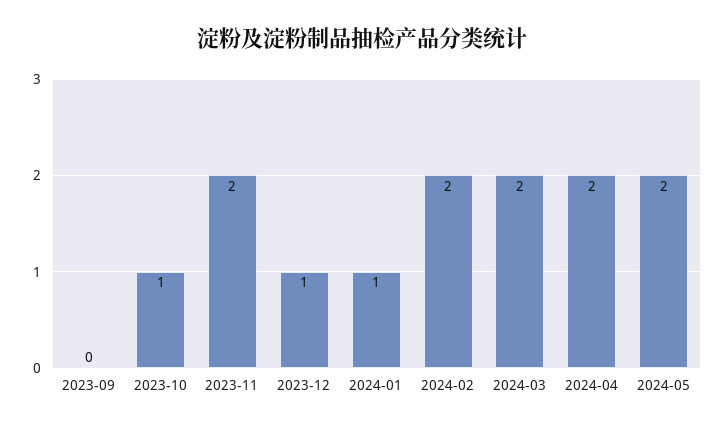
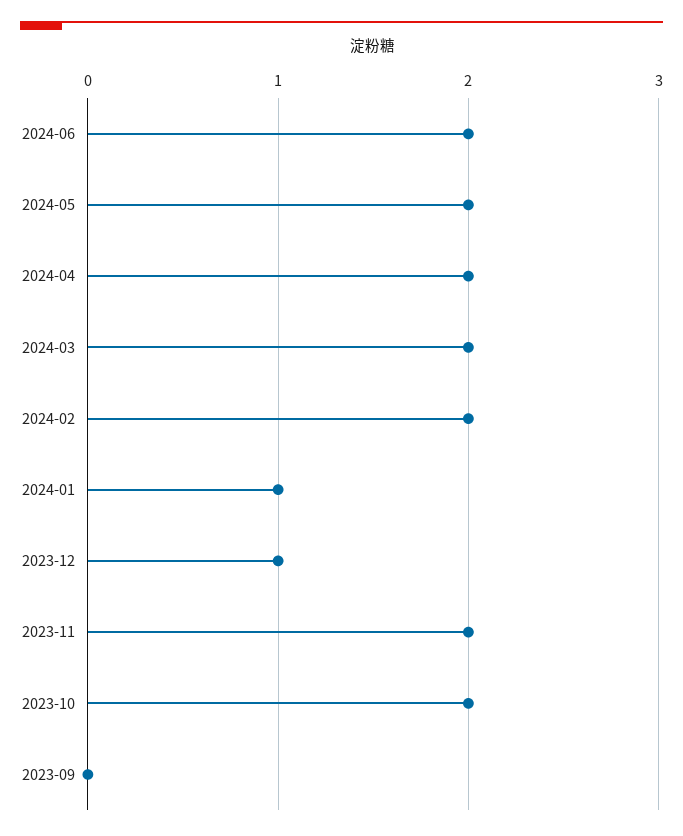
2023-10: 1 -> 2
2024-06: none -> 2

